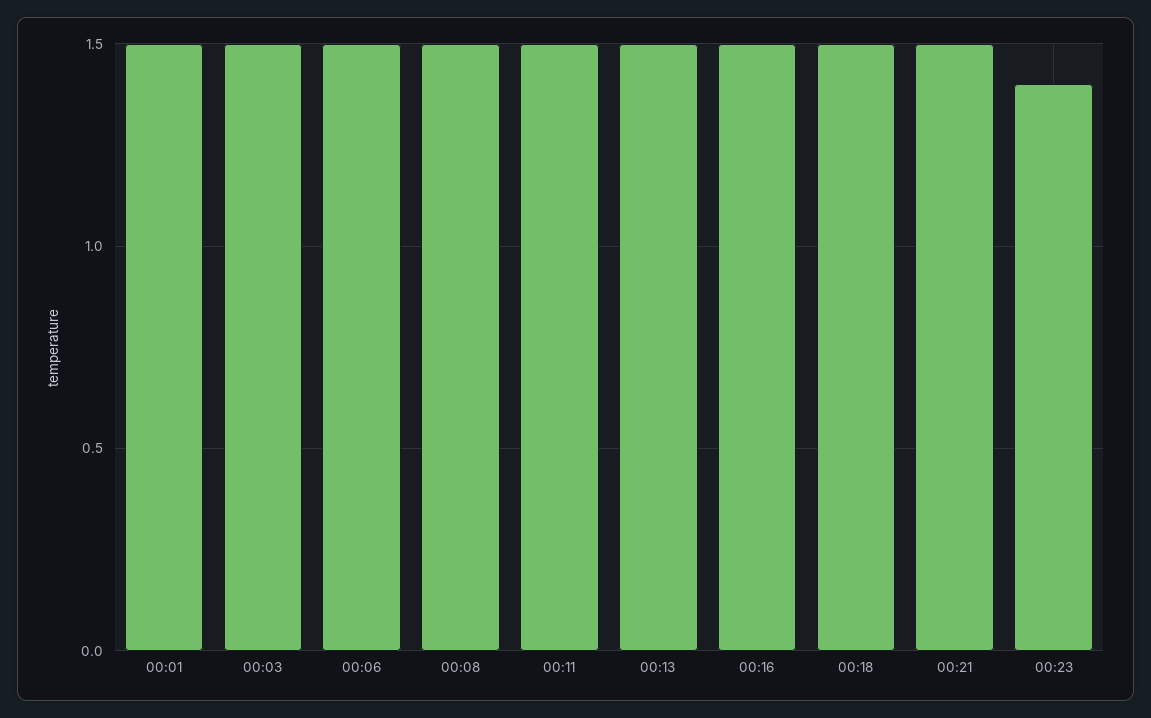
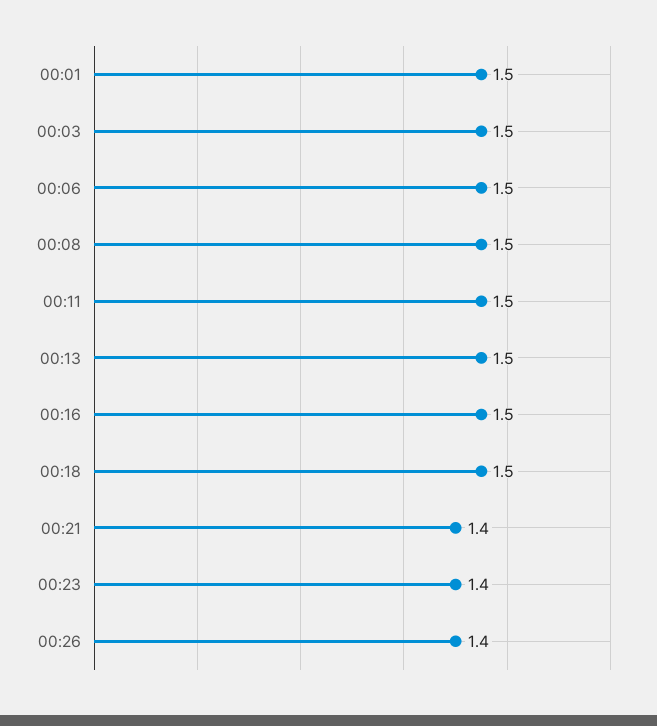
00:21: 1.5 -> 1.4
00:26: none -> 1.4

